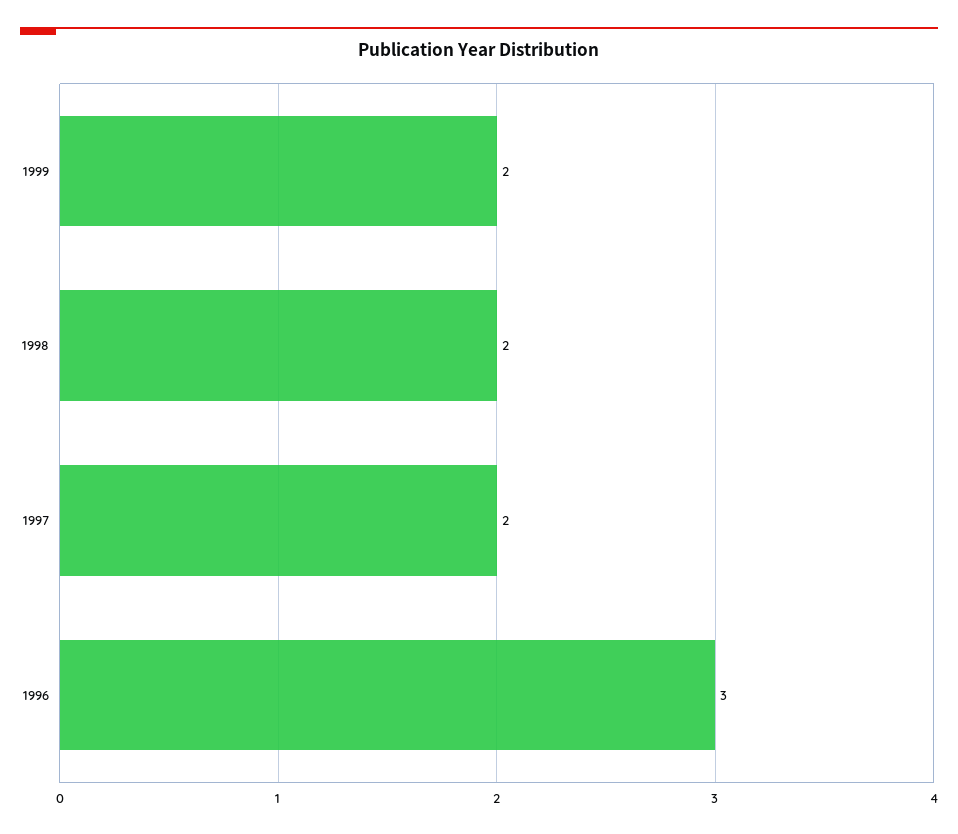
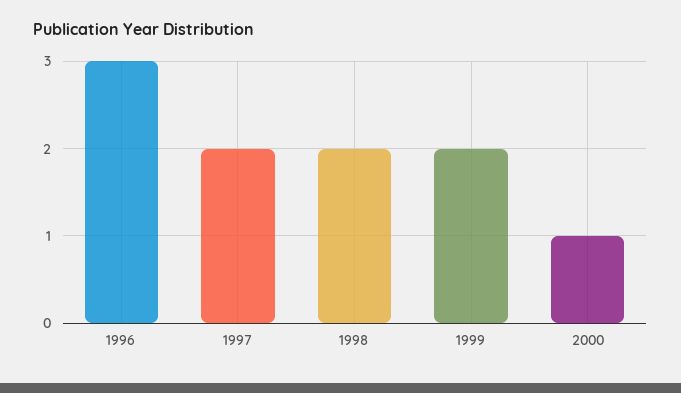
2000: none -> 1

